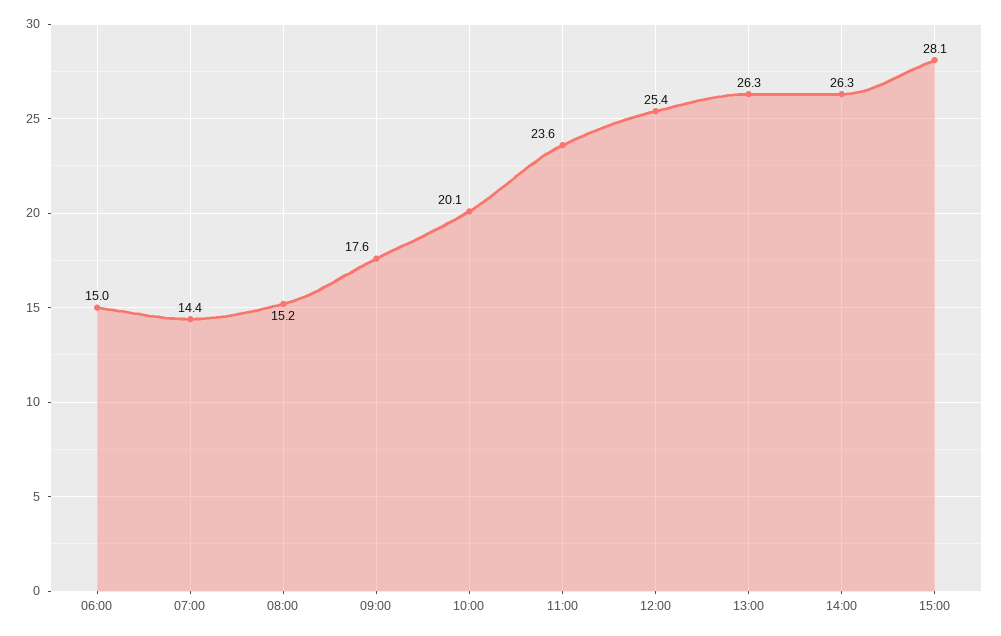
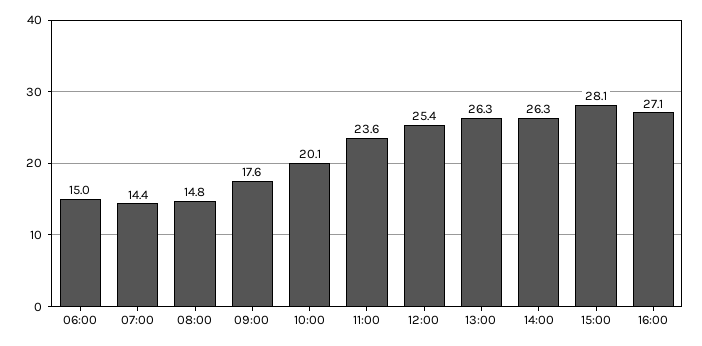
08:00: 15.2 -> 14.8
16:00: none -> 27.1

